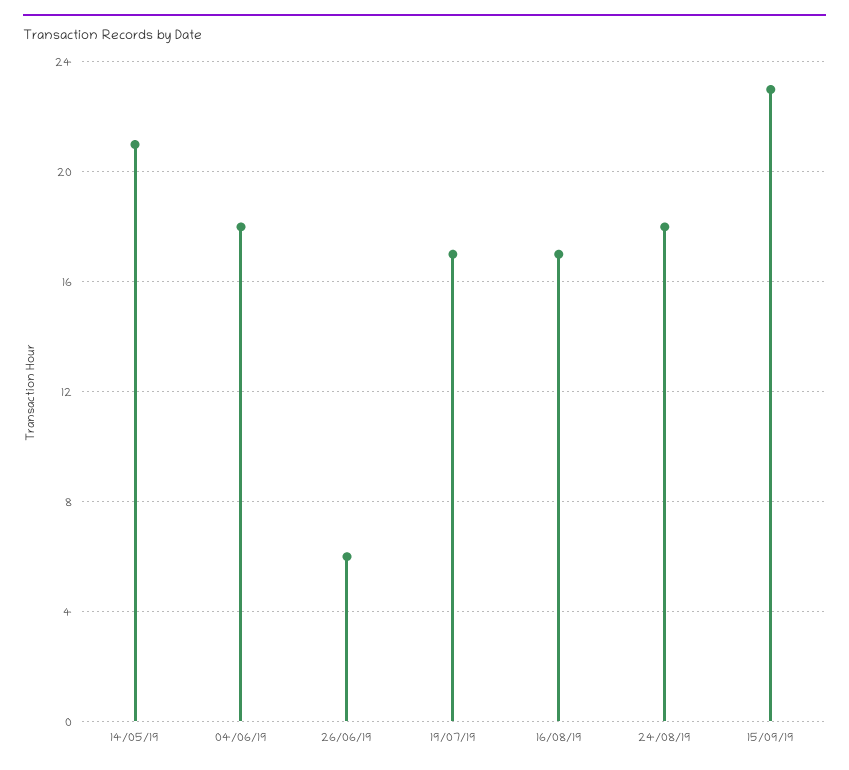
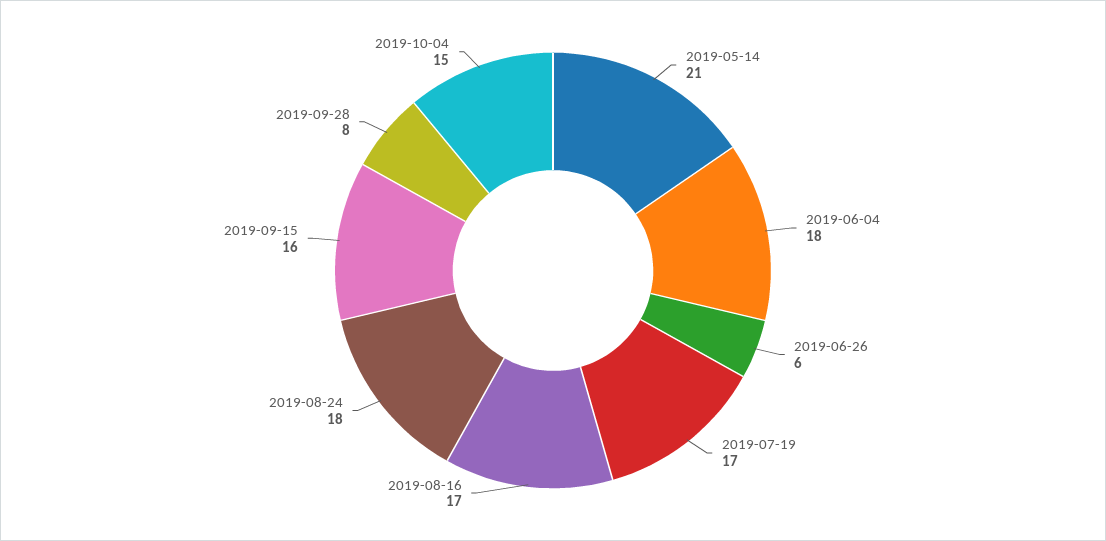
15/09/19: 23 -> 16
2019-09-28: none -> 8
2019-10-04: none -> 15

